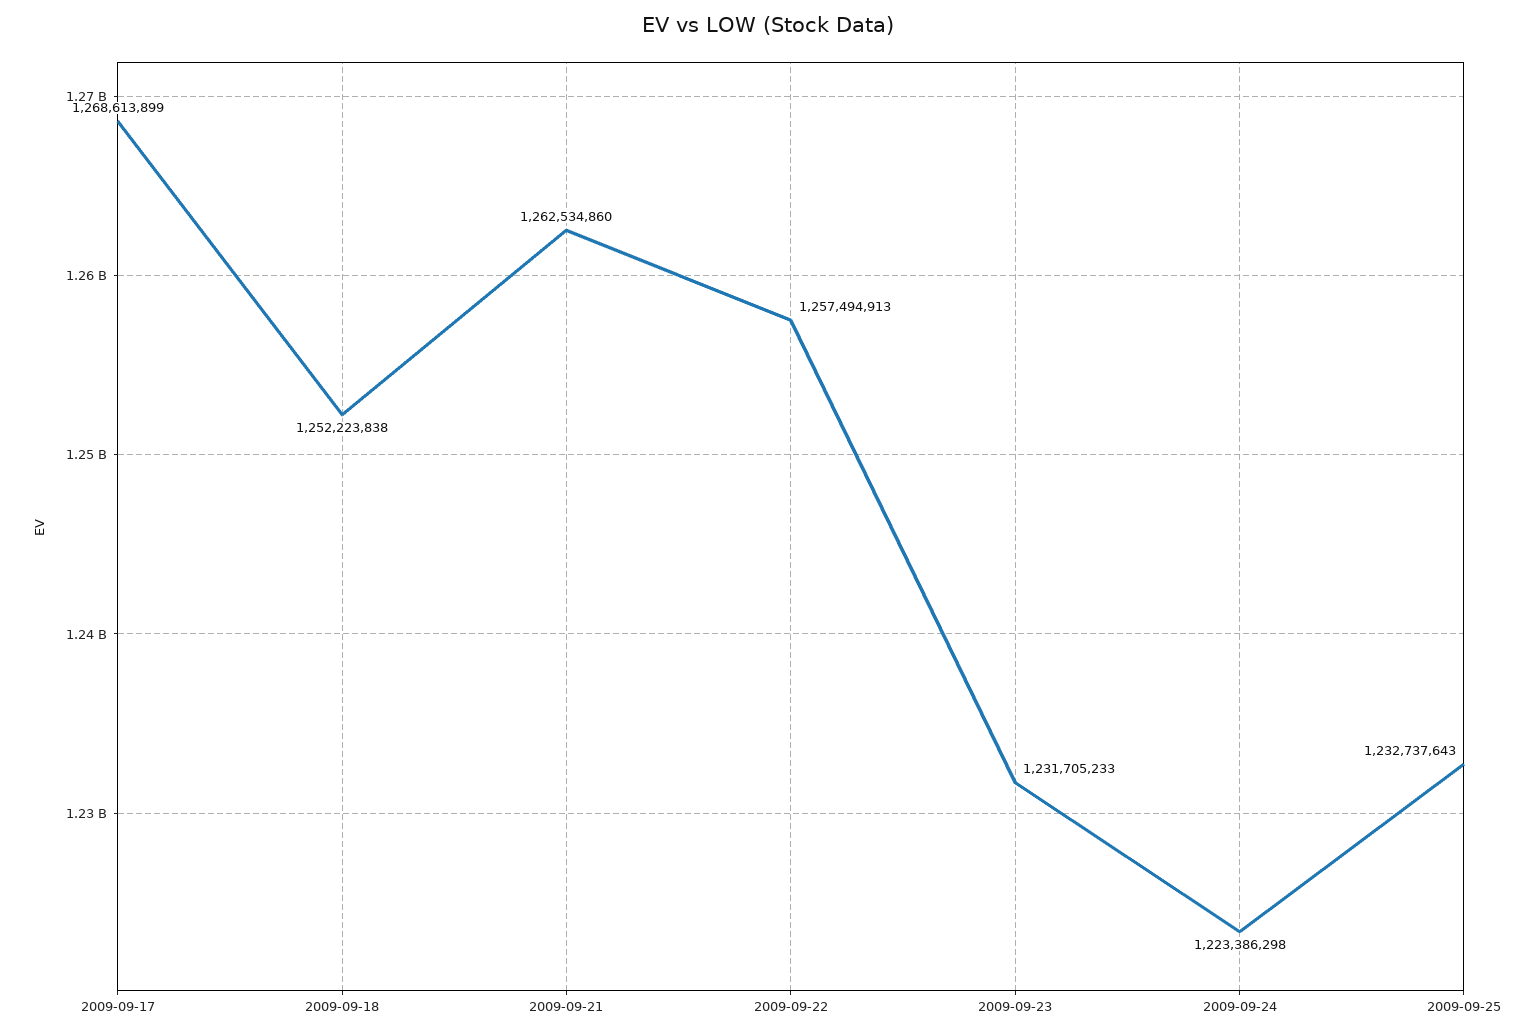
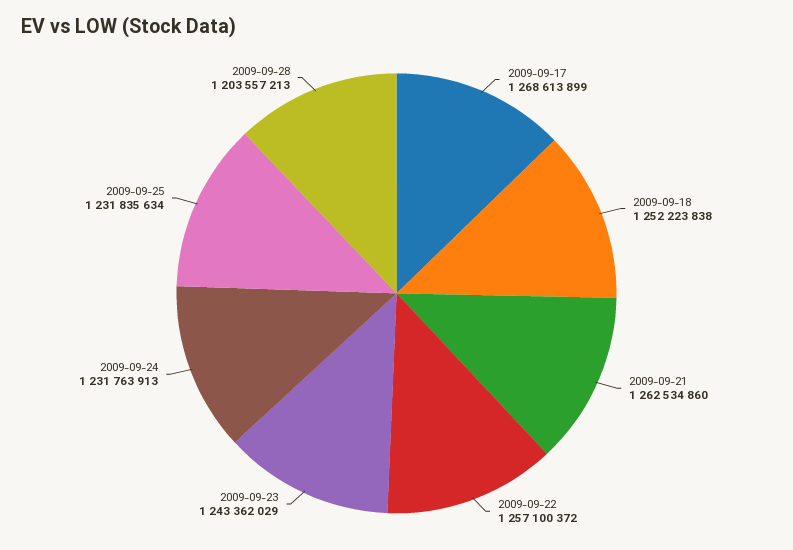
2009-09-22: 1257494913 -> 1257100372
2009-09-23: 1231705233 -> 1243362029
2009-09-24: 1223386298 -> 1231763913
2009-09-25: 1232737643 -> 1231835634
2009-09-28: none -> 1203557213

